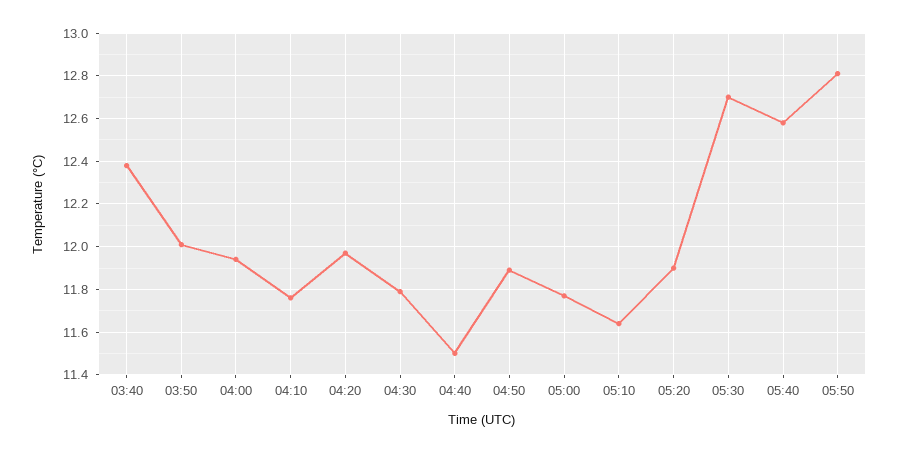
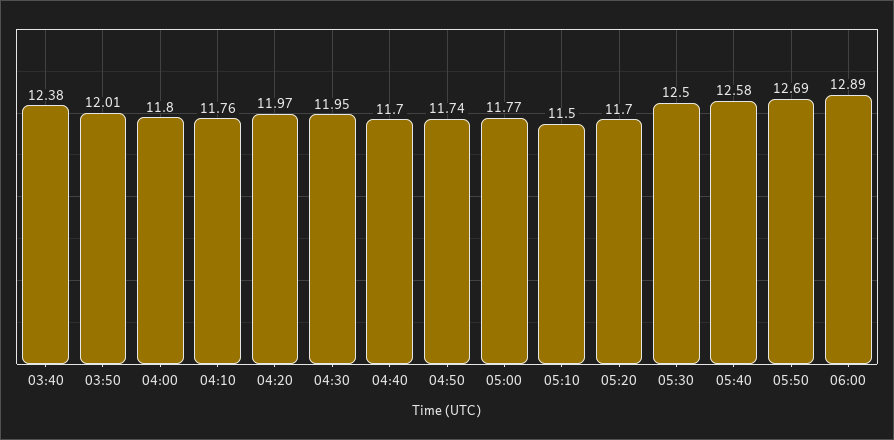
04:00: 11.95 -> 11.8
04:30: 11.8 -> 11.95
04:40: 11.5 -> 11.7
04:50: 11.9 -> 11.74
05:10: 11.65 -> 11.5
05:20: 11.9 -> 11.7
05:30: 12.7 -> 12.5
05:50: 12.8 -> 12.69
06:00: none -> 12.89

